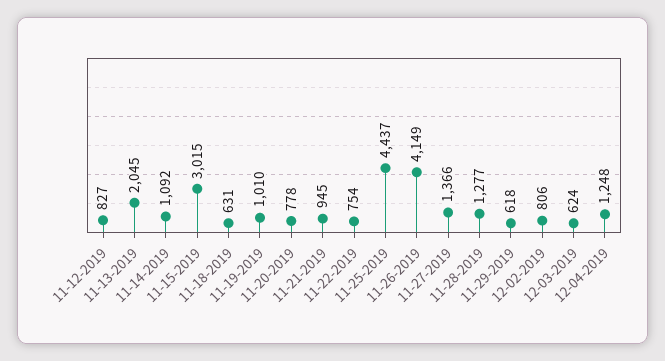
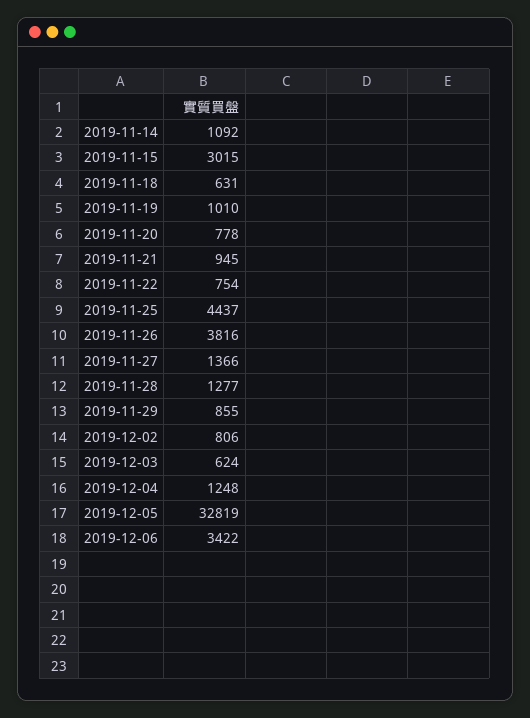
11-12-2019: 827 -> none
11-13-2019: 2045 -> none
11-26-2019: 4149 -> 3816
11-29-2019: 618 -> 855
2019-12-05: none -> 32819
2019-12-06: none -> 3422

